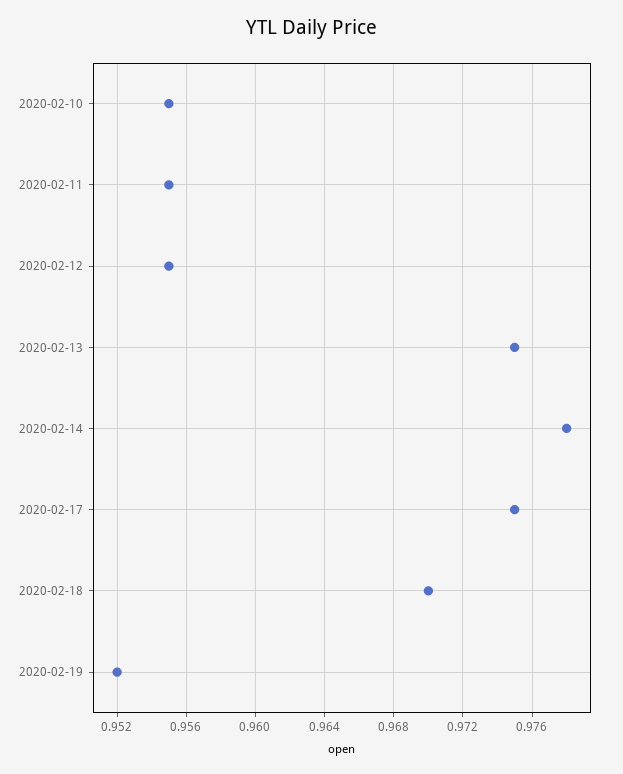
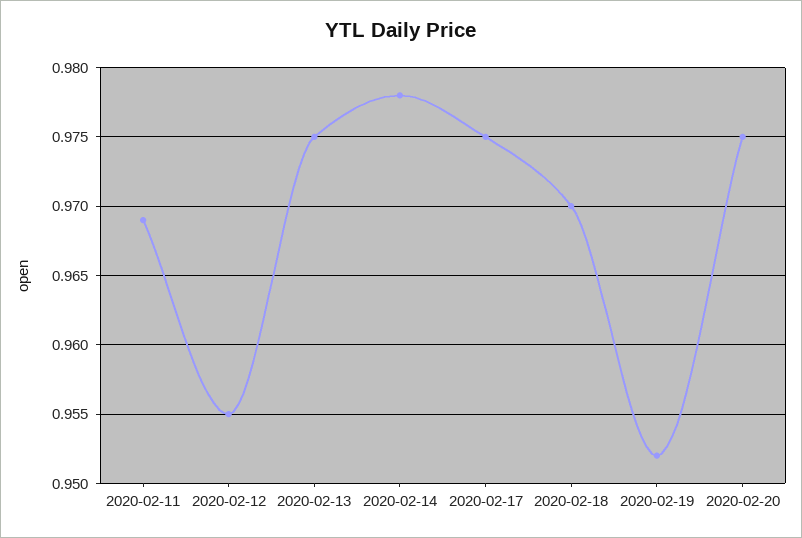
2020-02-10: 0.955 -> none
2020-02-11: 0.955 -> 0.969
2020-02-20: none -> 0.975

